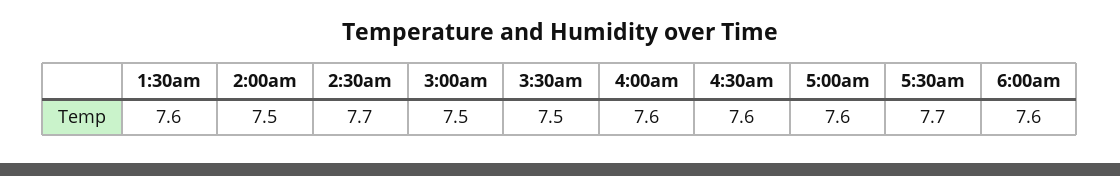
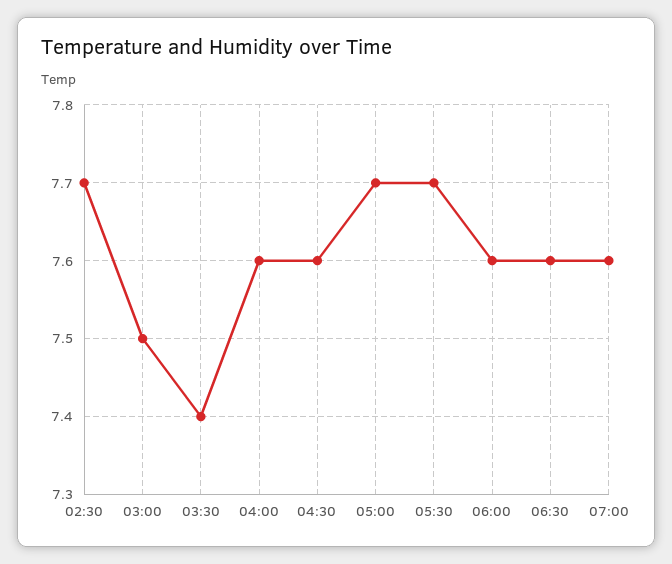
1:30am: 7.6 -> none
2:00am: 7.5 -> none
3:30am: 7.5 -> 7.4
5:00am: 7.6 -> 7.7
06:30: none -> 7.6
07:00: none -> 7.6

